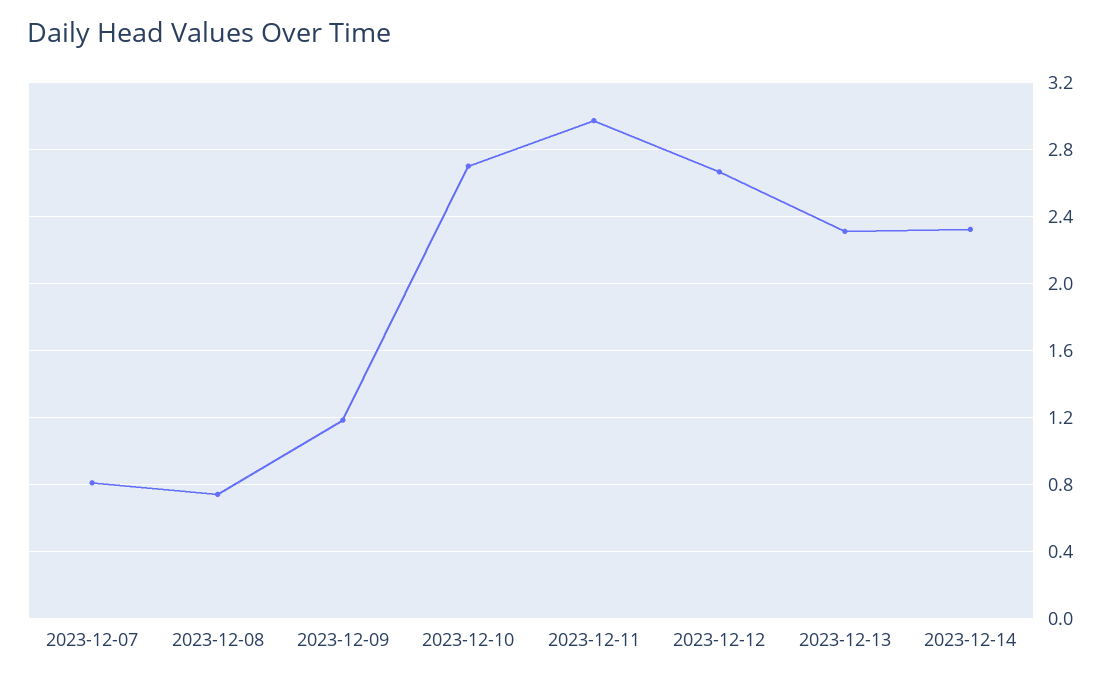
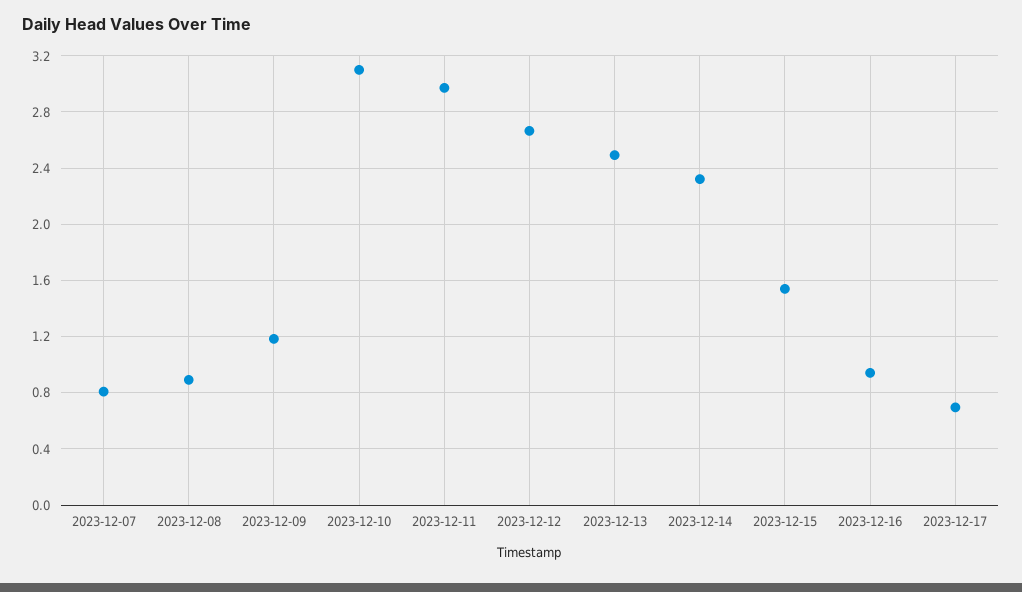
2023-12-08: 0.75 -> 0.9
2023-12-10: 2.7 -> 3.1
2023-12-13: 2.3 -> 2.5
2023-12-15: none -> 1.55
2023-12-16: none -> 0.95
2023-12-17: none -> 0.7

